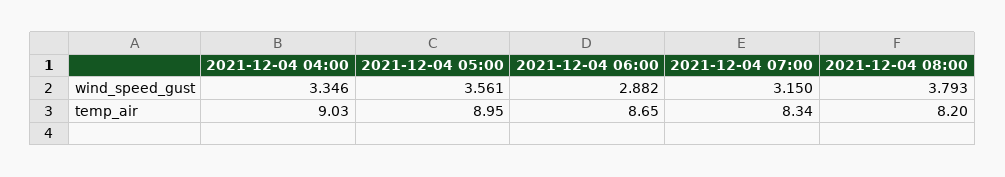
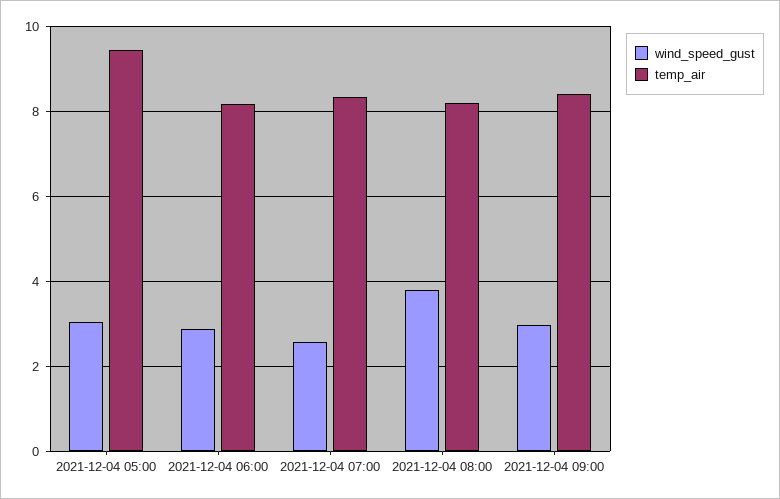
wind_speed_gust, 2021-12-04 04:00: 3.346 -> none
wind_speed_gust, 2021-12-04 05:00: 3.561 -> 3
wind_speed_gust, 2021-12-04 07:00: 3.15 -> 2.6
temp_air, 2021-12-04 04:00: 9.03 -> none
temp_air, 2021-12-04 05:00: 8.95 -> 9.4
temp_air, 2021-12-04 06:00: 8.65 -> 8.2
wind_speed_gust, 2021-12-04 09:00: none -> 3
temp_air, 2021-12-04 09:00: none -> 8.4

